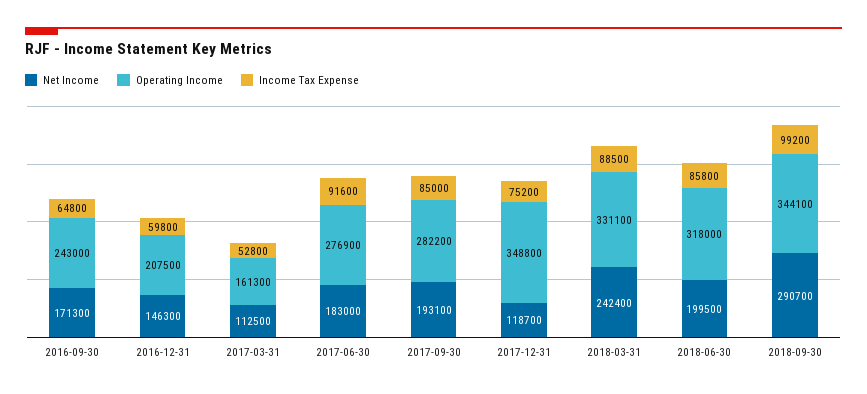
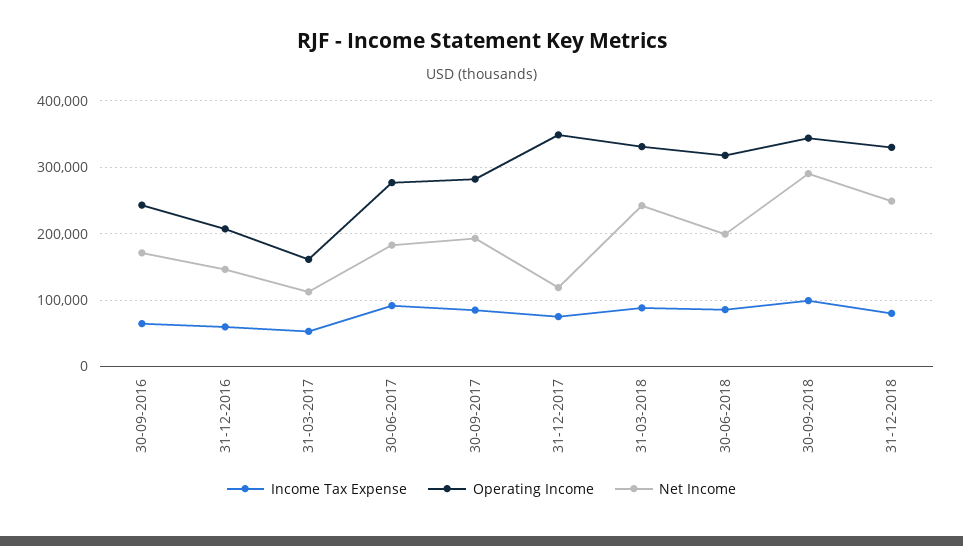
Income Tax Expense, 31-12-2018: none -> 80000
Operating Income, 31-12-2018: none -> 330000
Net Income, 31-12-2018: none -> 250000

